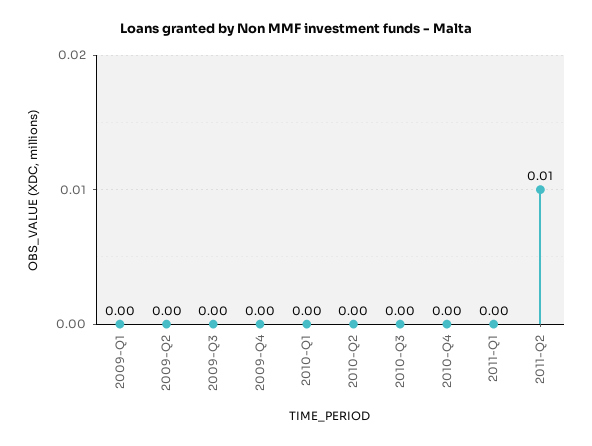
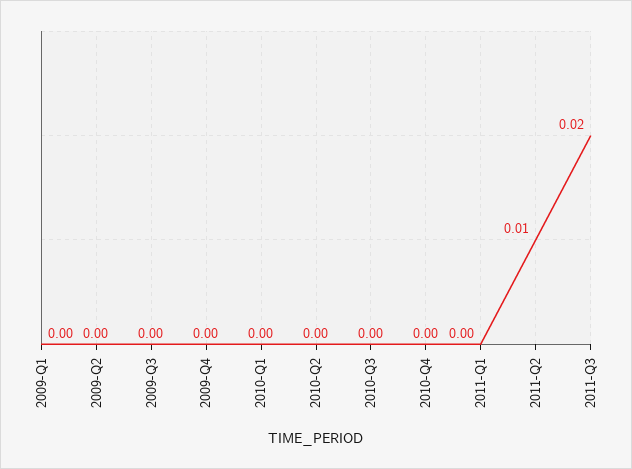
2011-Q3: none -> 0.02

